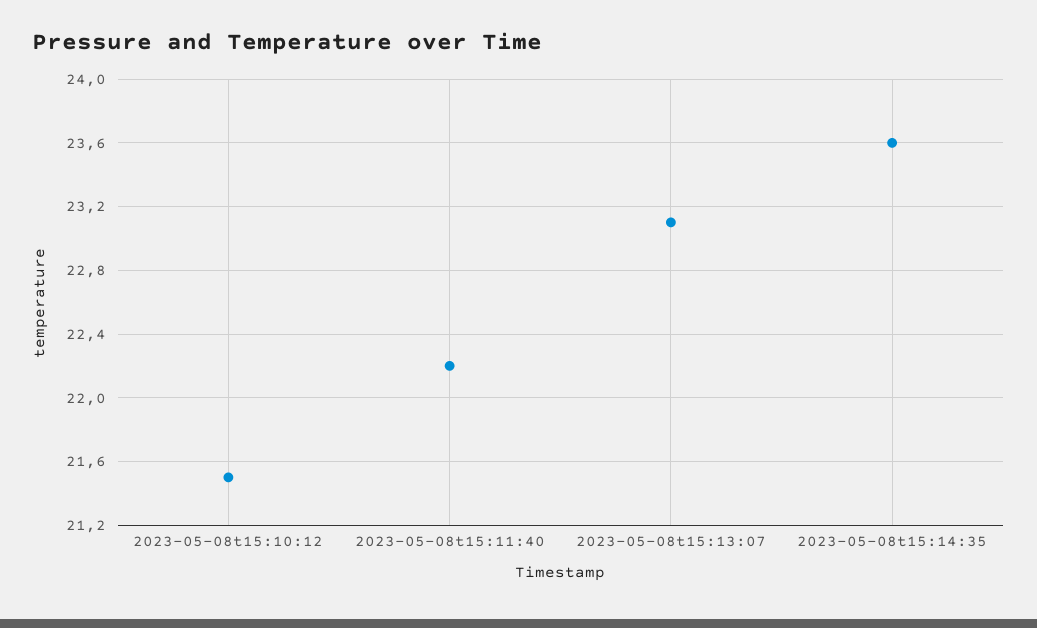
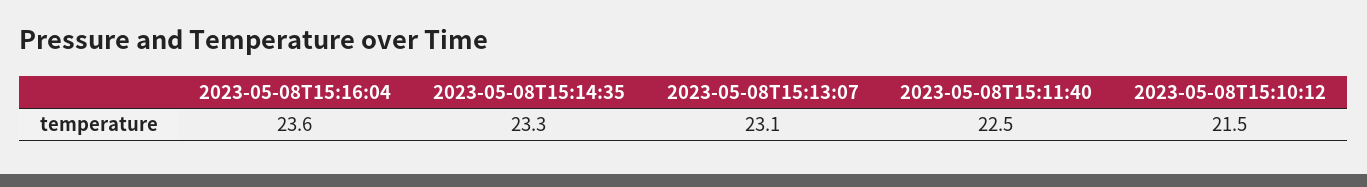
2023-05-08t15:11:40: 22.2 -> 22.5
2023-05-08t15:14:35: 23.6 -> 23.3
2023-05-08T15:16:04: none -> 23.6

